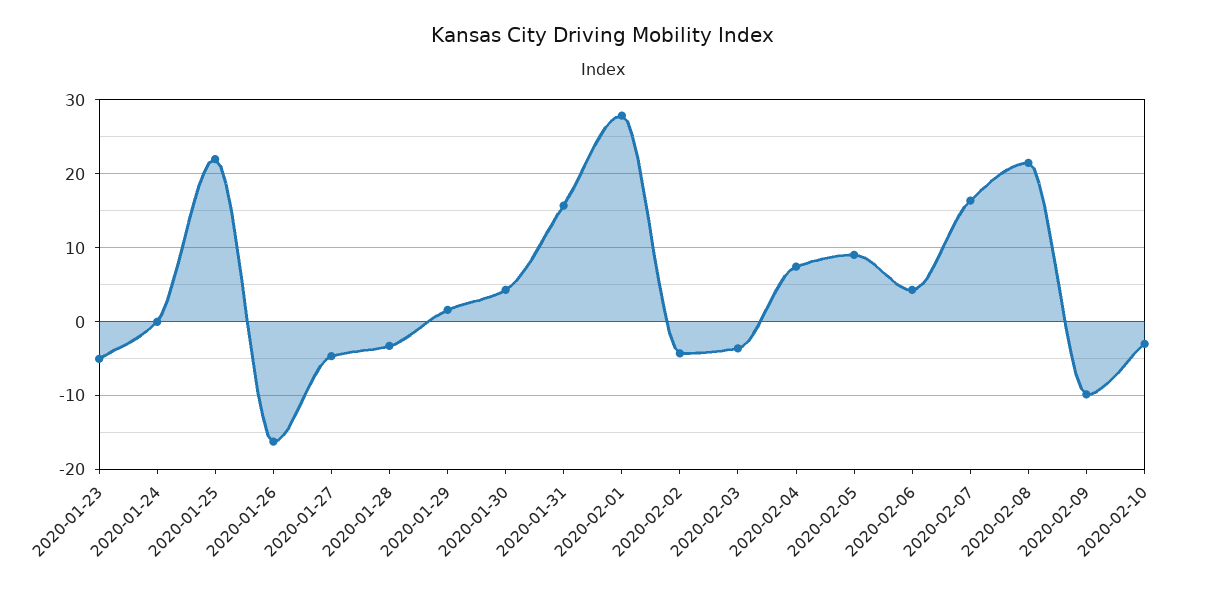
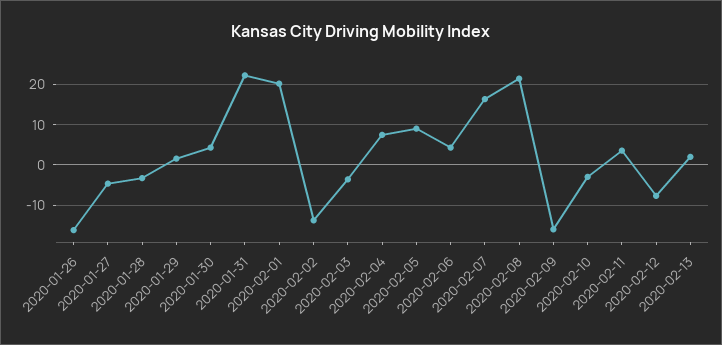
2020-01-23: -5 -> none
2020-01-24: 0 -> none
2020-01-25: 22 -> none
2020-01-31: 16 -> 22
2020-02-01: 28 -> 20
2020-02-02: -4 -> -14
2020-02-09: -10 -> -16
2020-02-11: none -> 4
2020-02-12: none -> -8
2020-02-13: none -> 2

